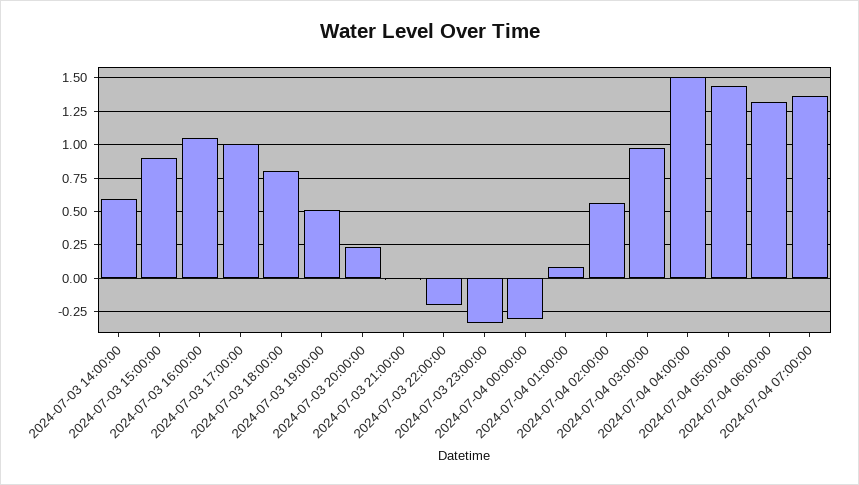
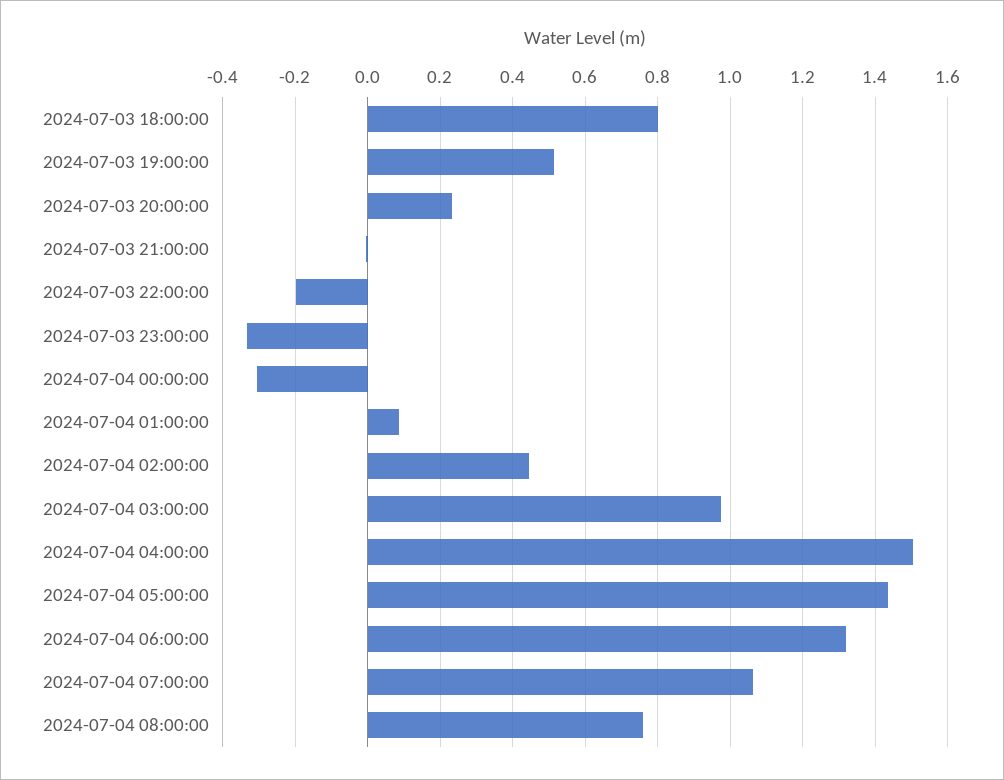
2024-07-03 14:00:00: 0.6 -> none
2024-07-03 15:00:00: 0.9 -> none
2024-07-03 16:00:00: 1.05 -> none
2024-07-03 17:00:00: 1 -> none
2024-07-04 02:00:00: 0.55 -> 0.44
2024-07-04 07:00:00: 1.35 -> 1.06
2024-07-04 08:00:00: none -> 0.76

